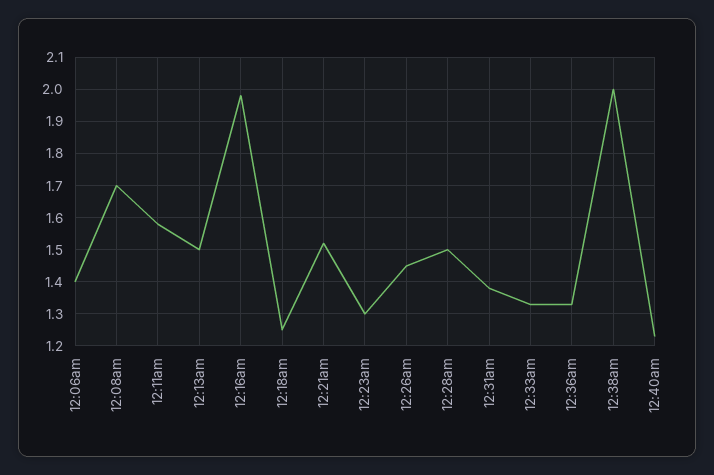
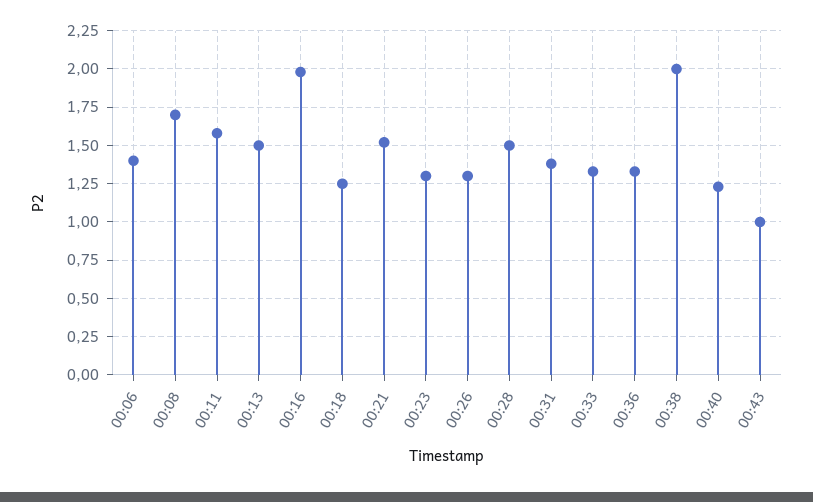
12:26am: 1.45 -> 1.3
00:43: none -> 1

